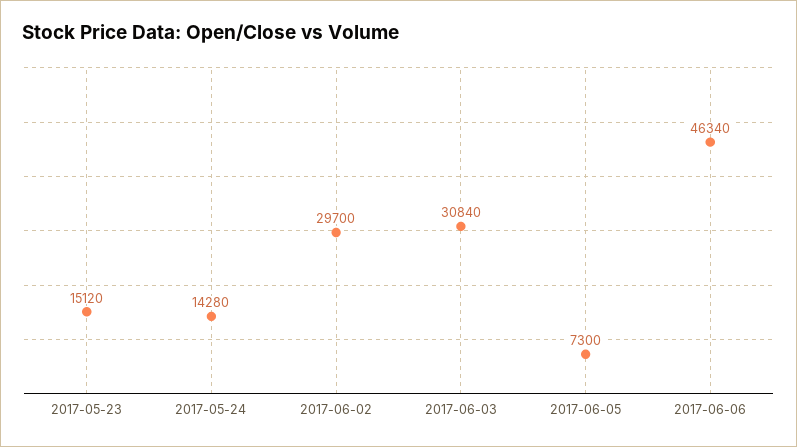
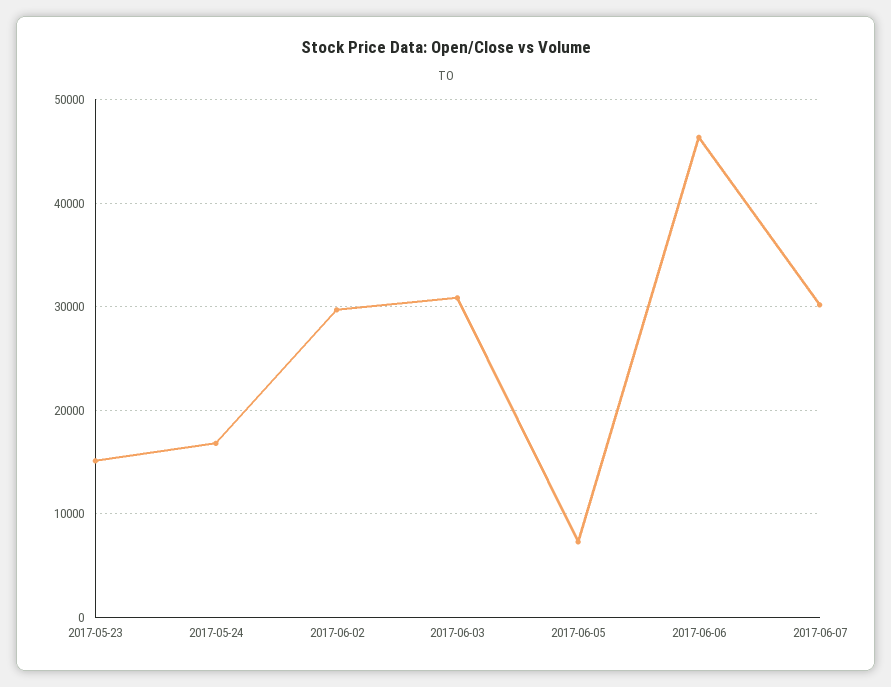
2017-05-24: 14280 -> 17000
2017-06-07: none -> 30000

